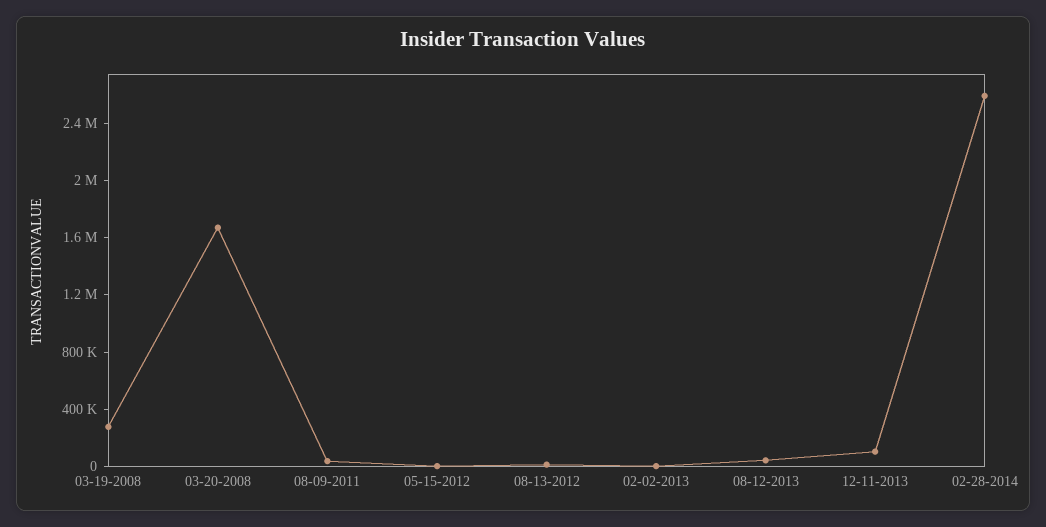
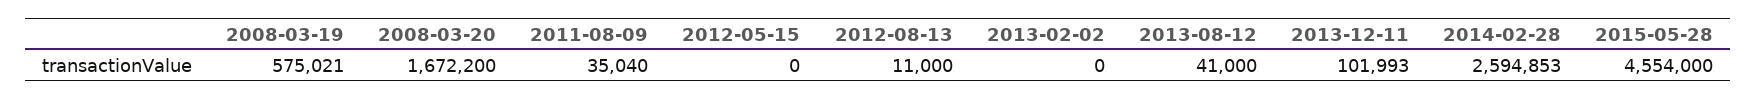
03-19-2008: 300000 -> 575021
2015-05-28: none -> 4554000

